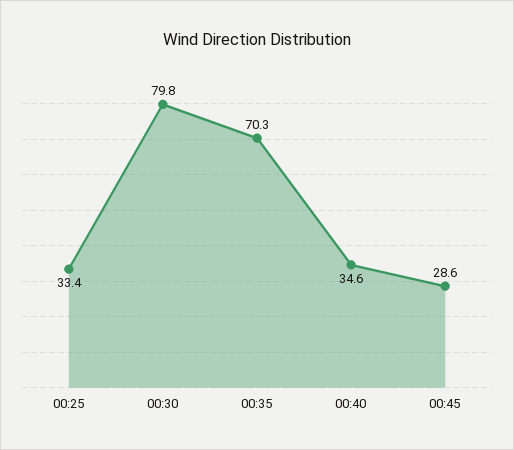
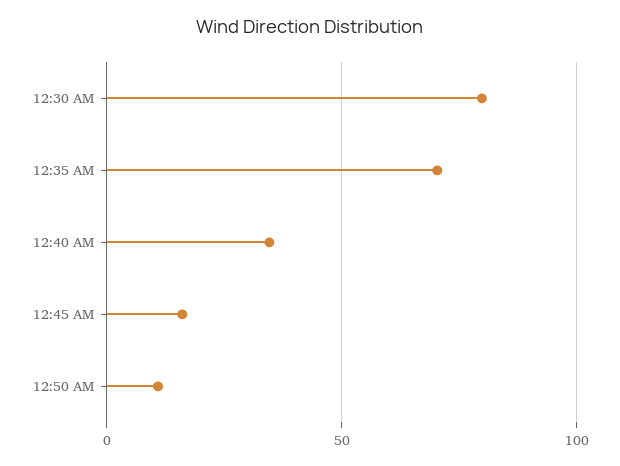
00:25: 33.4 -> none
00:45: 28.6 -> 15
12:50 AM: none -> 10

